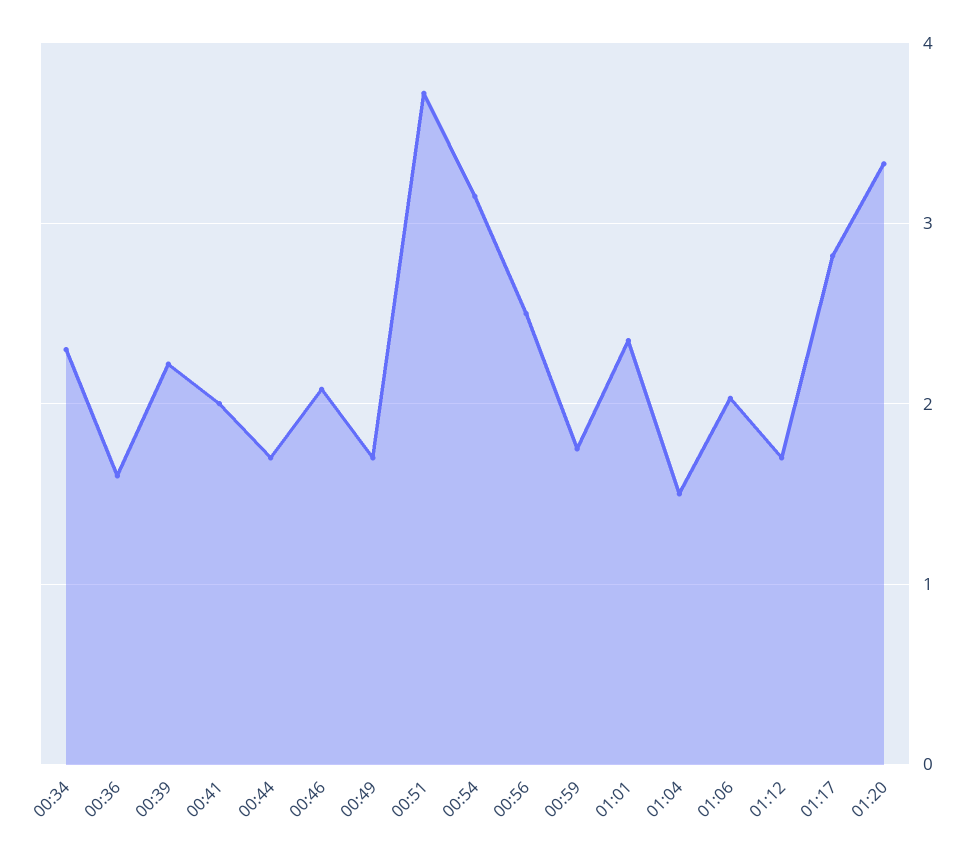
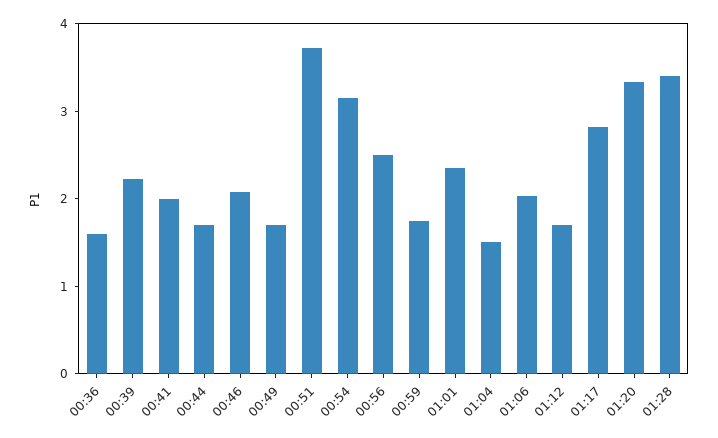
00:34: 2.3 -> none
01:28: none -> 3.4

